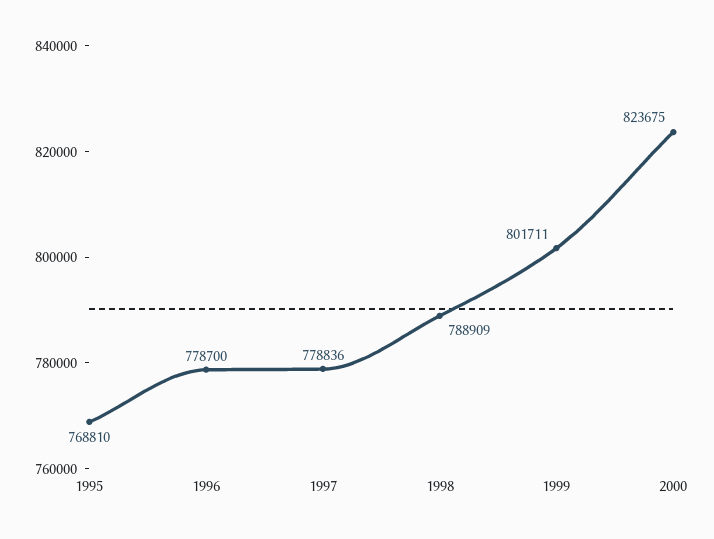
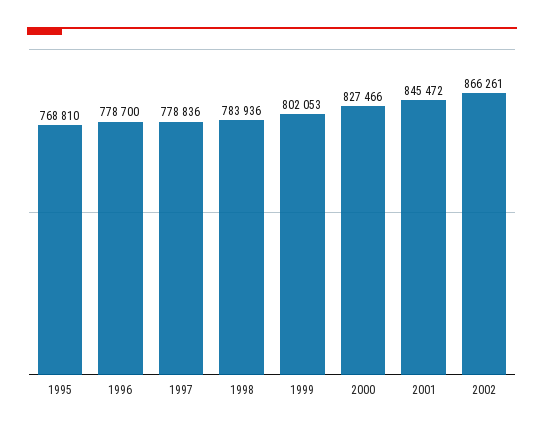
1998: 788909 -> 783936
1999: 801711 -> 802053
2000: 823675 -> 827466
2001: none -> 845472
2002: none -> 866261

